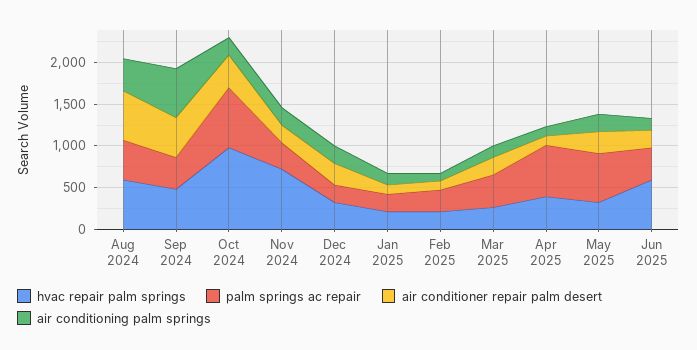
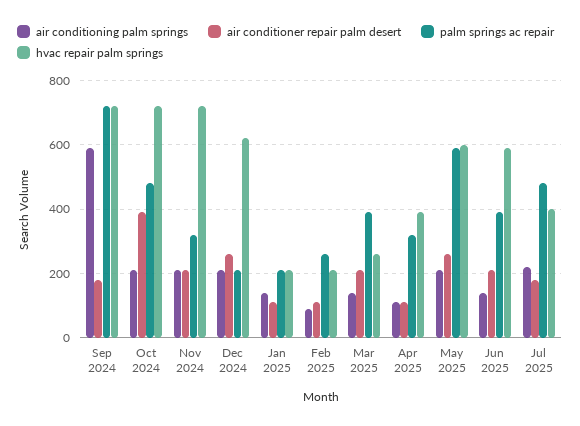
hvac repair palm springs, Aug 2024: 600 -> none
palm springs ac repair, Aug 2024: 500 -> none
air conditioner repair palm desert, Aug 2024: 600 -> none
air conditioning palm springs, Aug 2024: 400 -> none
hvac repair palm springs, Sep 2024: 500 -> 720
palm springs ac repair, Sep 2024: 400 -> 720
air conditioner repair palm desert, Sep 2024: 500 -> 180
hvac repair palm springs, Oct 2024: 1000 -> 720
palm springs ac repair, Oct 2024: 700 -> 480
hvac repair palm springs, Dec 2024: 300 -> 620
palm springs ac repair, Apr 2025: 600 -> 320
hvac repair palm springs, May 2025: 300 -> 600
air conditioning palm springs, Jul 2025: none -> 220
air conditioner repair palm desert, Jul 2025: none -> 180
palm springs ac repair, Jul 2025: none -> 480
hvac repair palm springs, Jul 2025: none -> 400

